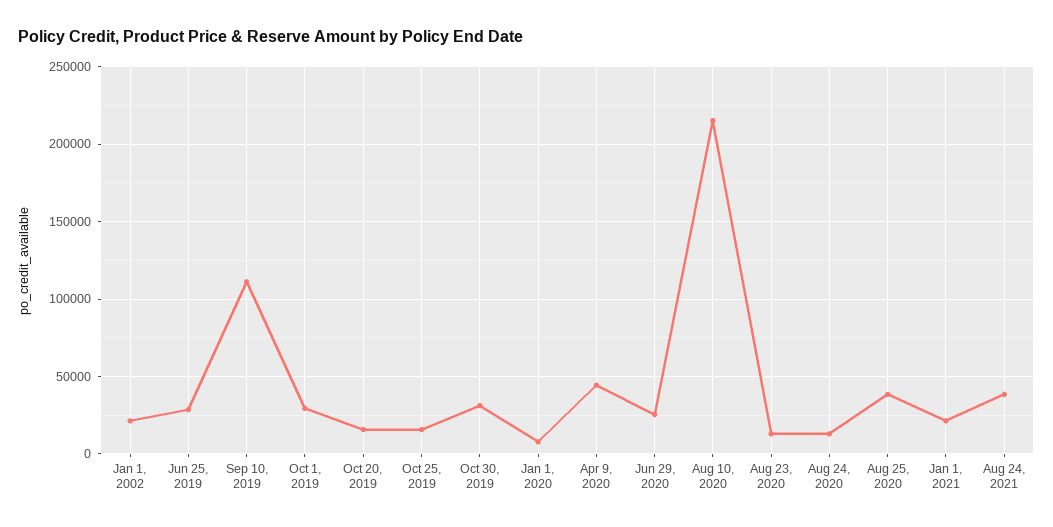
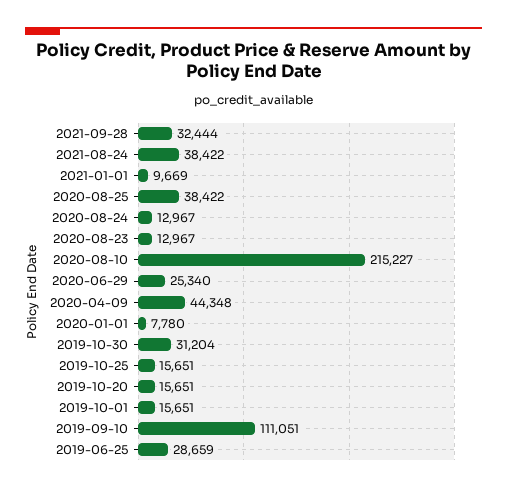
Jan 1, 2002: 20000 -> none
Oct 1, 2019: 30000 -> 15651
Jan 1, 2021: 20000 -> 9669
2021-09-28: none -> 32444

